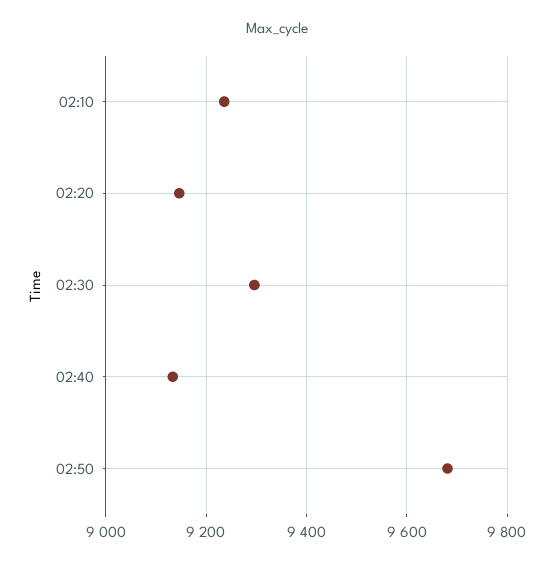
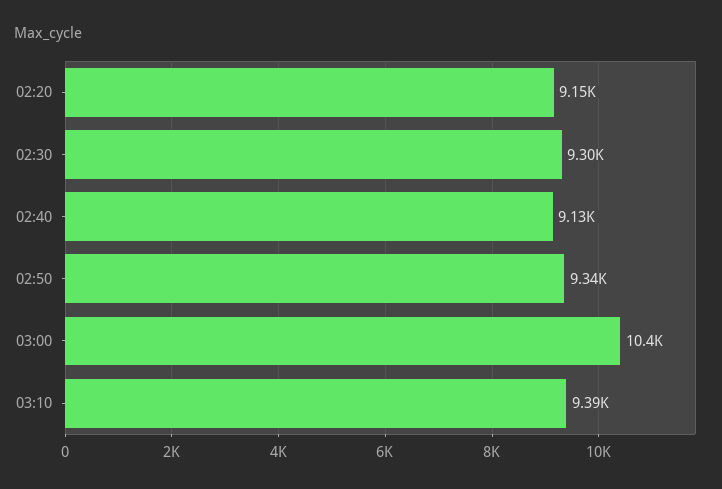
02:10: 9240 -> none
02:50: 9680 -> 9340
03:00: none -> 10400
03:10: none -> 9390

